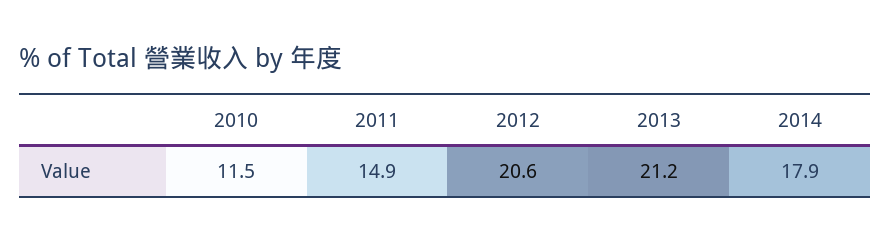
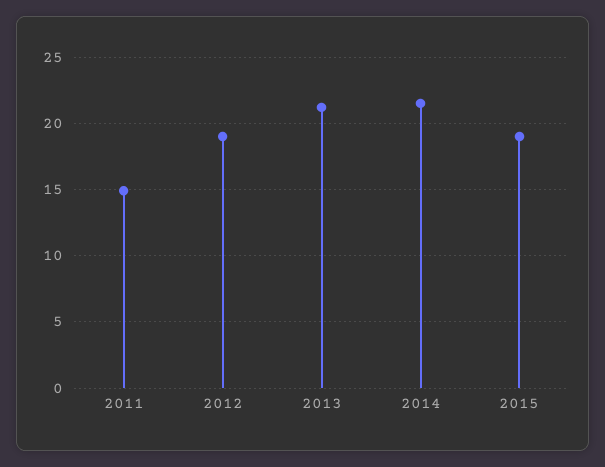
2010: 11.5 -> none
2012: 20.6 -> 19
2014: 17.9 -> 21.5
2015: none -> 19

